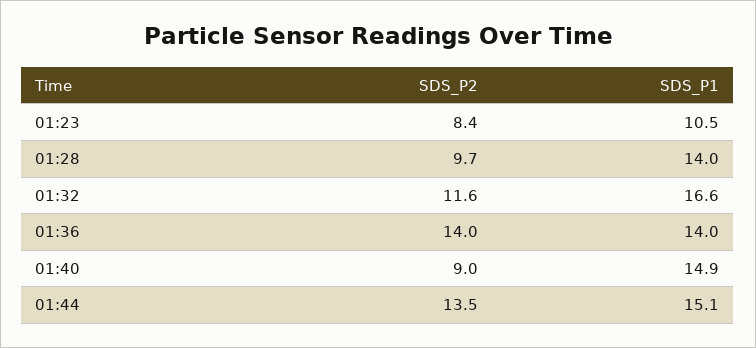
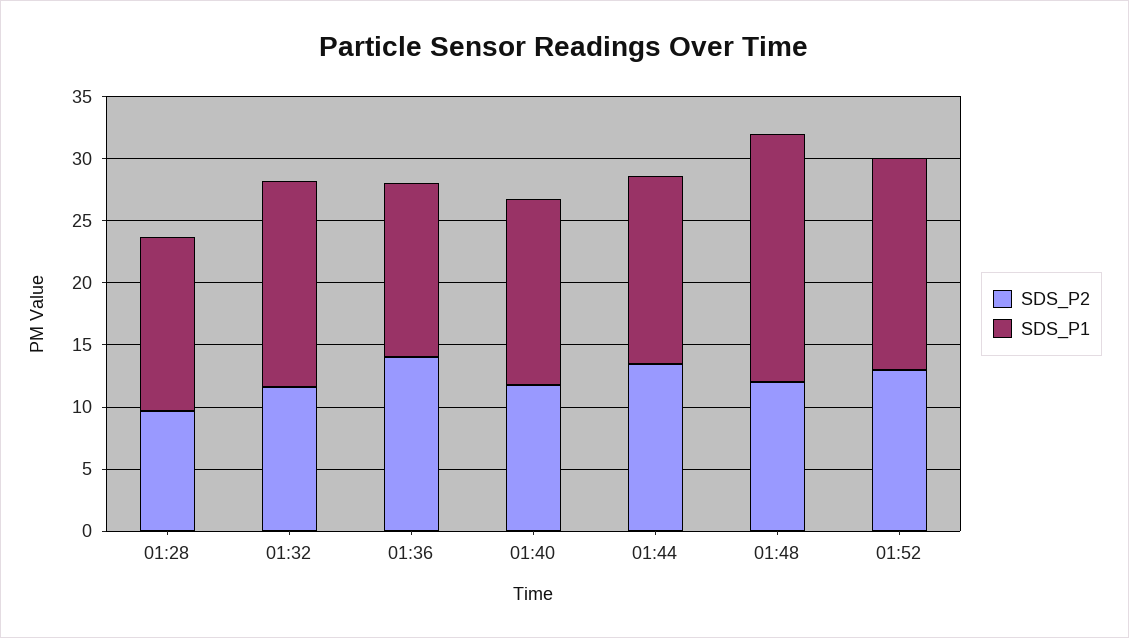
SDS_P2, 01:23: 8.4 -> none
SDS_P1, 01:23: 10.5 -> none
SDS_P2, 01:40: 9 -> 12
SDS_P2, 01:48: none -> 12
SDS_P1, 01:48: none -> 20
SDS_P2, 01:52: none -> 13
SDS_P1, 01:52: none -> 17

